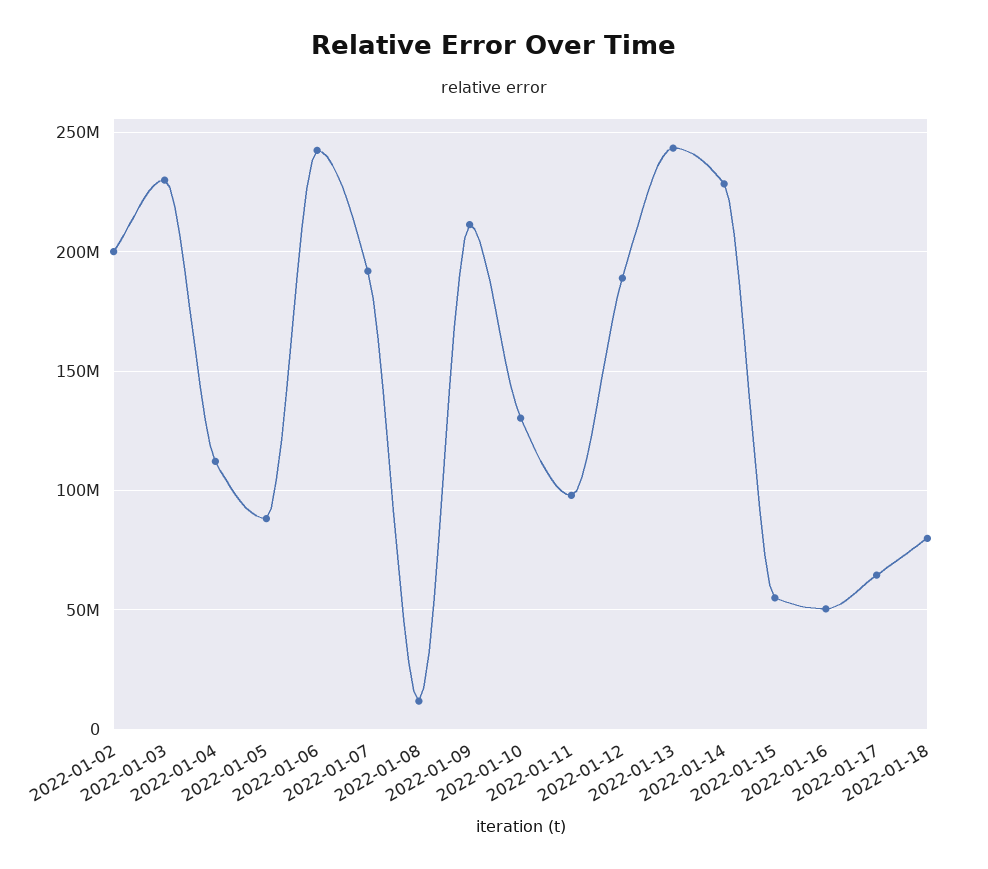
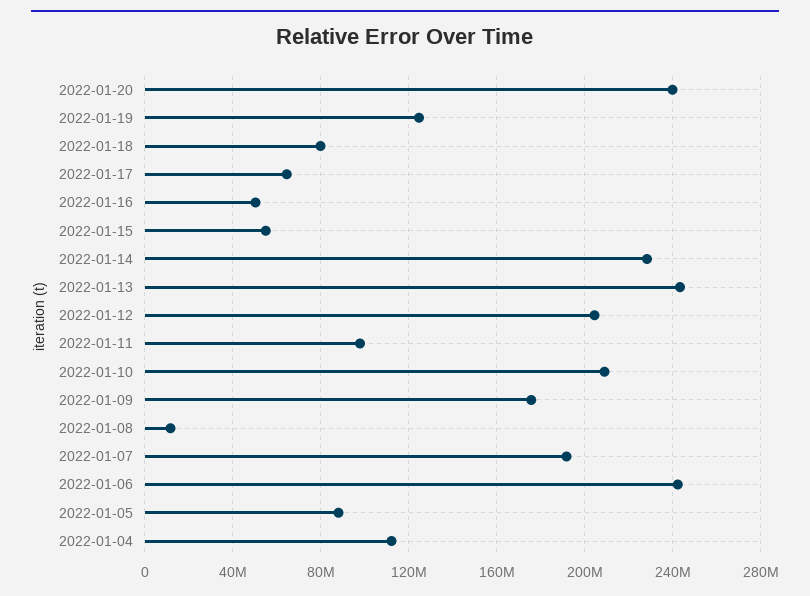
2022-01-02: 200000000 -> none
2022-01-03: 230000000 -> none
2022-01-09: 210000000 -> 175000000
2022-01-10: 130000000 -> 210000000
2022-01-12: 190000000 -> 205000000
2022-01-20: none -> 240000000
2022-01-19: none -> 125000000

